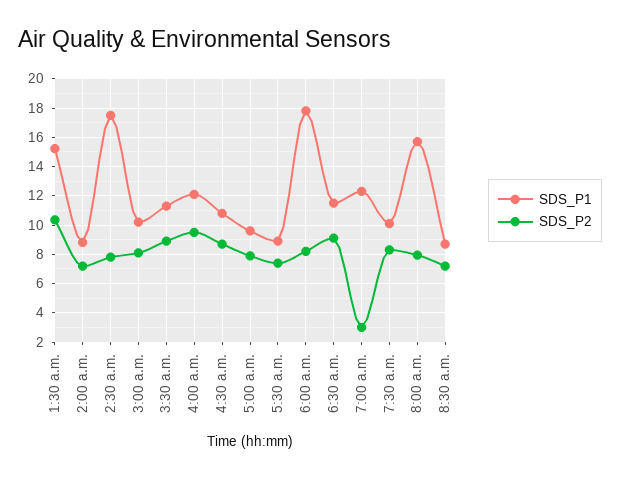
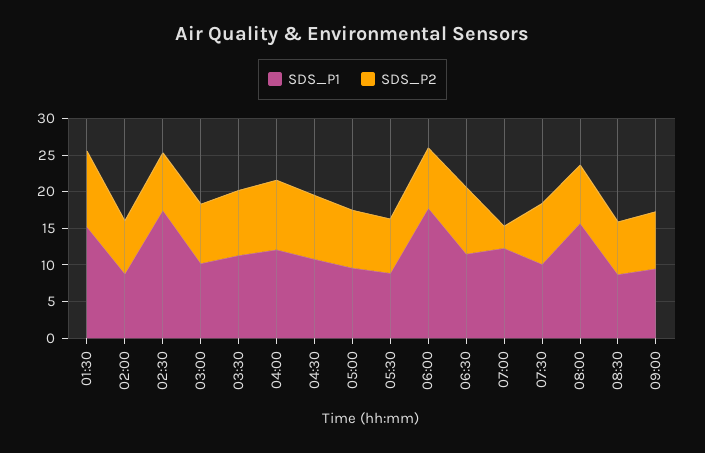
SDS_P1, 09:00: none -> 10
SDS_P2, 09:00: none -> 7.5

